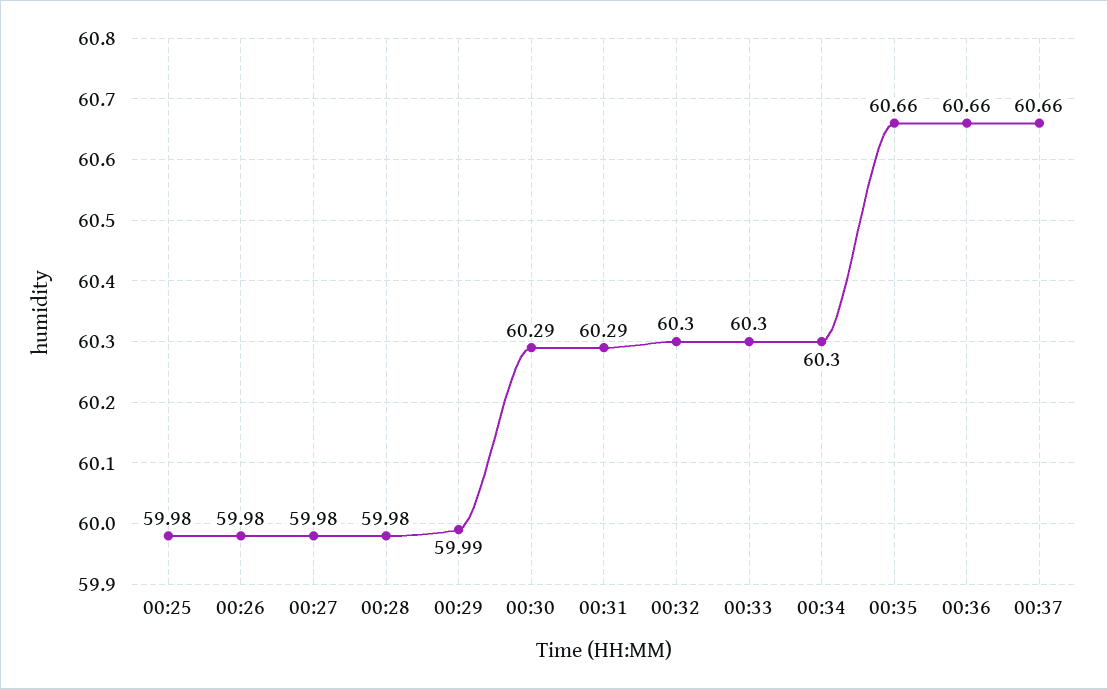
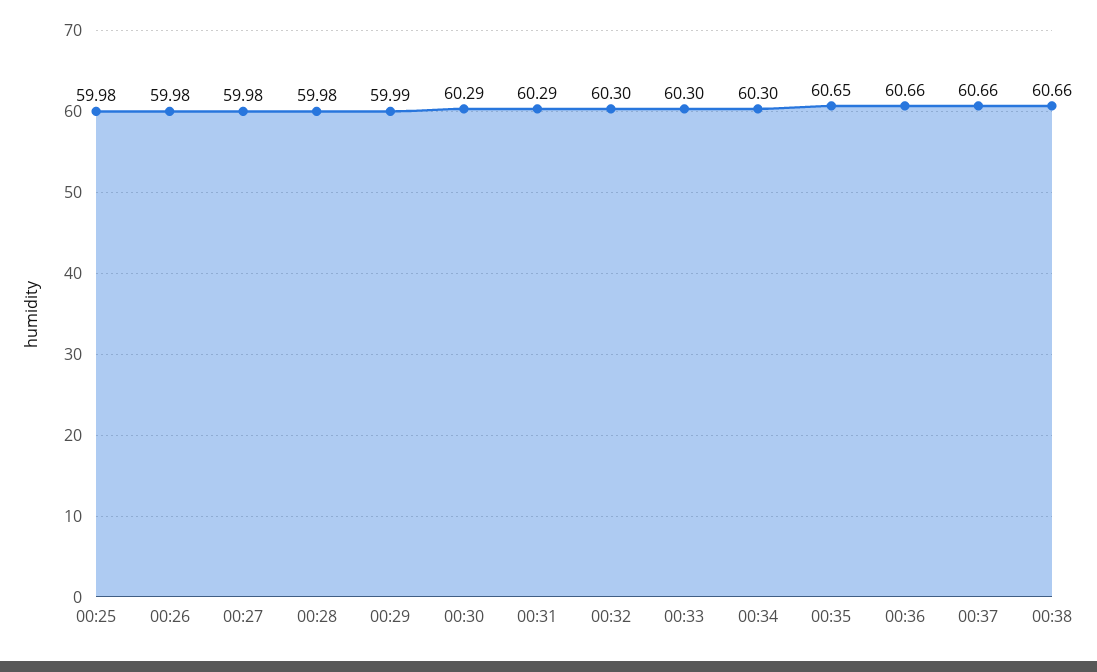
00:35: 60.66 -> 60.65
00:38: none -> 60.66

